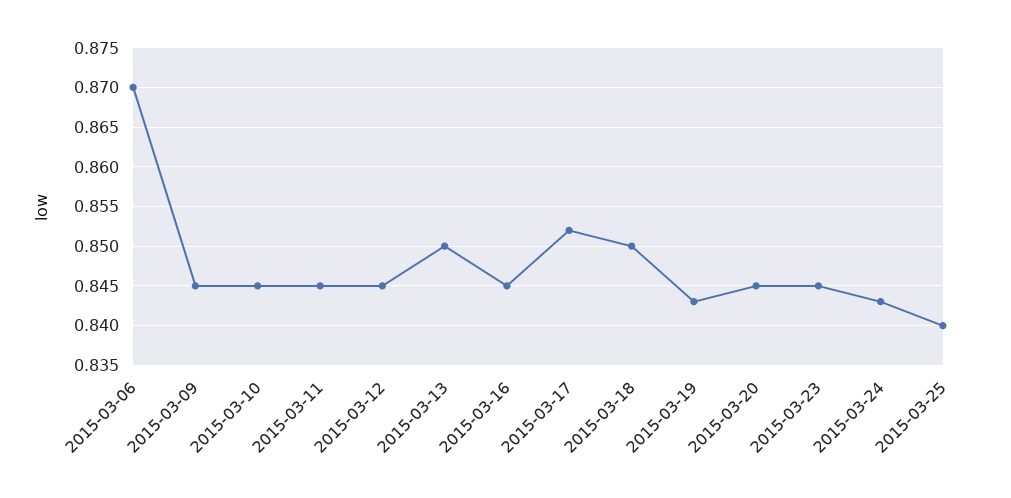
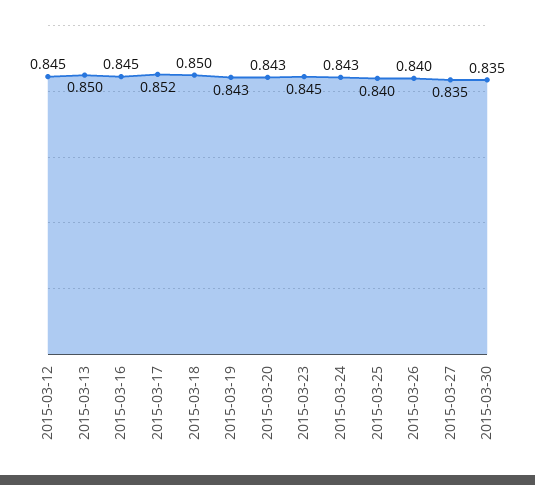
2015-03-06: 0.87 -> none
2015-03-09: 0.845 -> none
2015-03-10: 0.845 -> none
2015-03-11: 0.845 -> none
2015-03-20: 0.845 -> 0.843
2015-03-26: none -> 0.84
2015-03-27: none -> 0.835
2015-03-30: none -> 0.835

